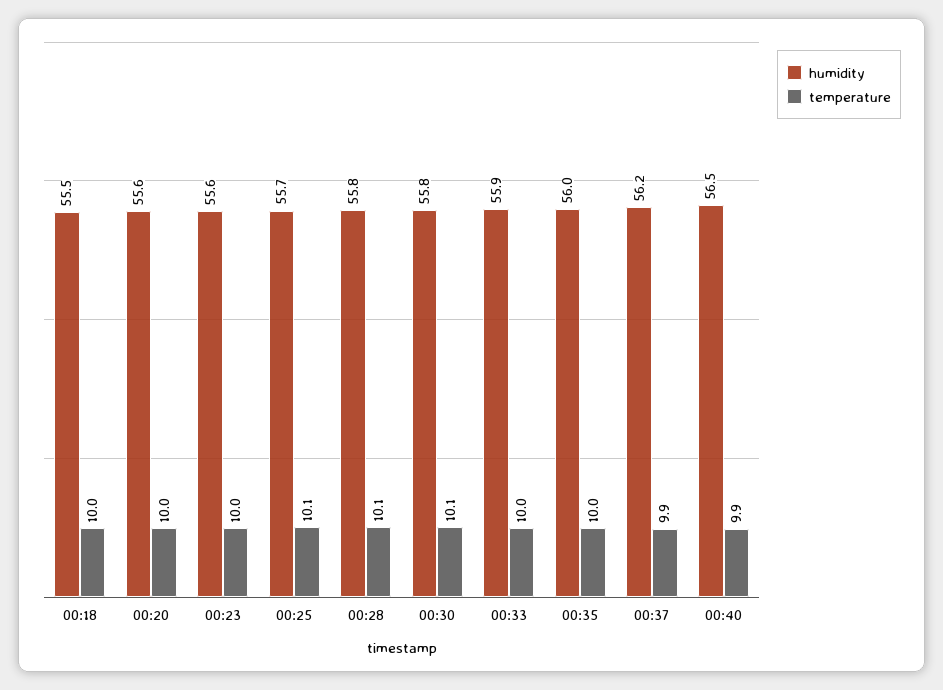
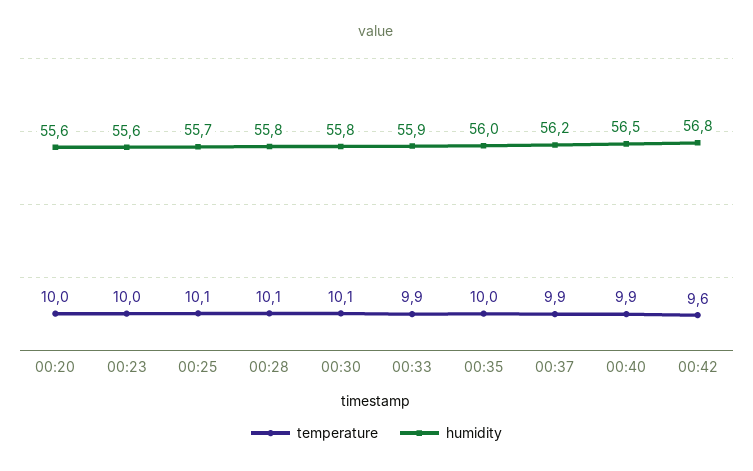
humidity, 00:18: 55.5 -> none
temperature, 00:18: 10 -> none
temperature, 00:33: 10 -> 9.9
temperature, 00:42: none -> 9.6
humidity, 00:42: none -> 56.8

